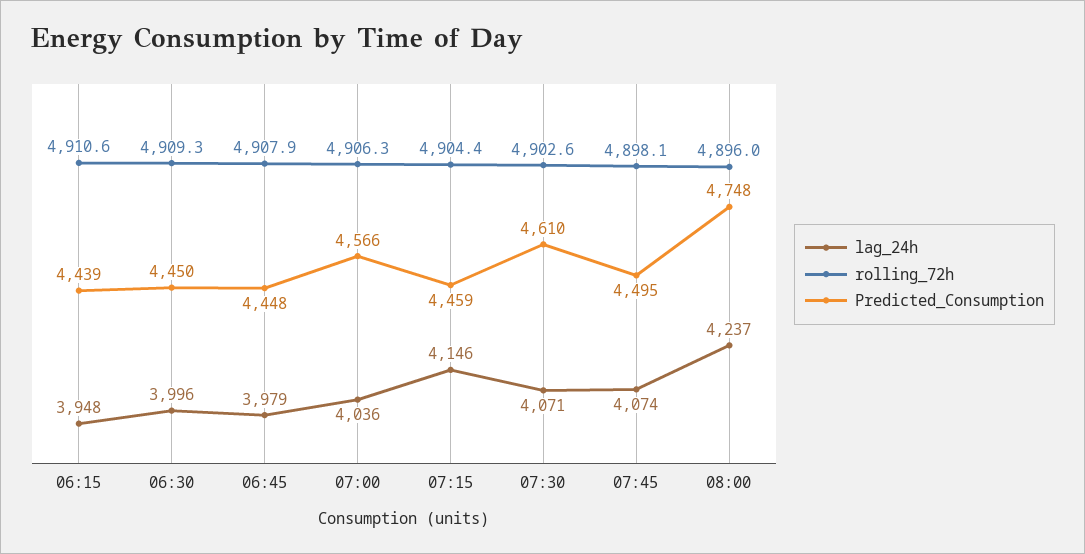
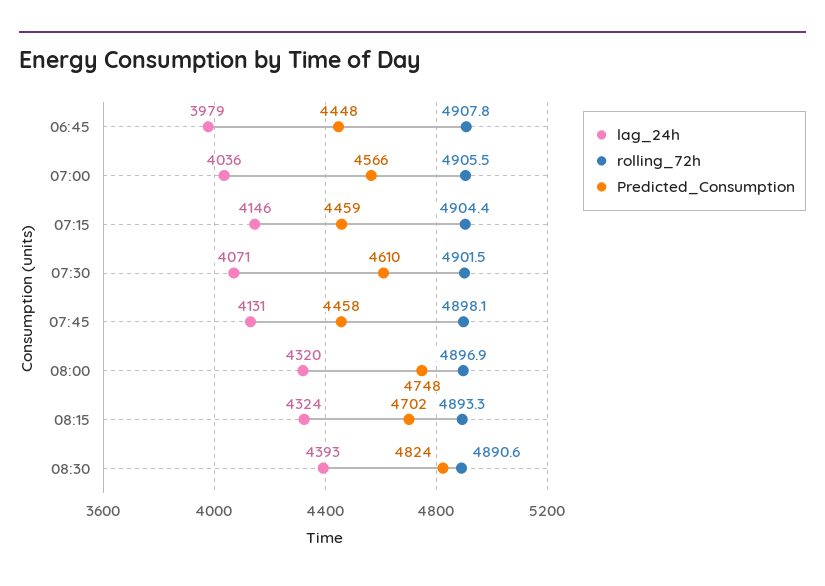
lag_24h, 06:15: 3948 -> none
rolling_72h, 06:15: 4910.6 -> none
Predicted_Consumption, 06:15: 4439 -> none
lag_24h, 06:30: 3996 -> none
rolling_72h, 06:30: 4909.3 -> none
Predicted_Consumption, 06:30: 4450 -> none
rolling_72h, 06:45: 4907.9 -> 4907.8
rolling_72h, 07:00: 4906.3 -> 4905.5
rolling_72h, 07:30: 4902.6 -> 4901.5
lag_24h, 07:45: 4074 -> 4131
Predicted_Consumption, 07:45: 4495 -> 4458
lag_24h, 08:00: 4237 -> 4320
rolling_72h, 08:00: 4896 -> 4896.9
lag_24h, 08:15: none -> 4324
rolling_72h, 08:15: none -> 4893.3
Predicted_Consumption, 08:15: none -> 4702
lag_24h, 08:30: none -> 4393
rolling_72h, 08:30: none -> 4890.6
Predicted_Consumption, 08:30: none -> 4824

